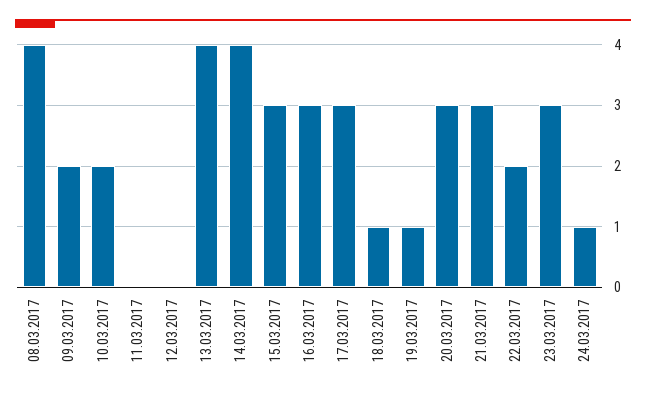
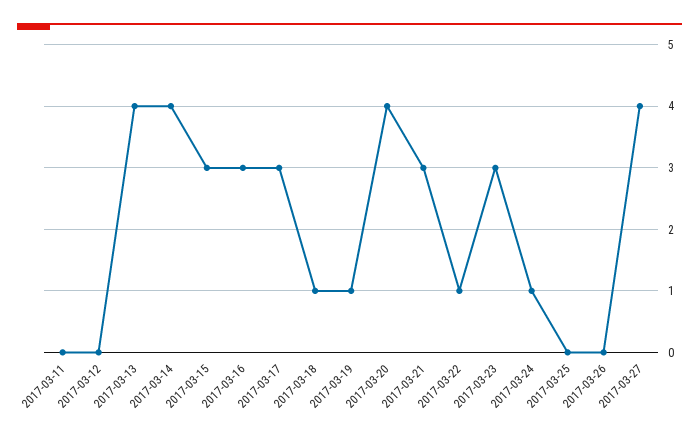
08.03.2017: 4 -> none
09.03.2017: 2 -> none
10.03.2017: 2 -> none
20.03.2017: 3 -> 4
22.03.2017: 2 -> 1
2017-03-25: none -> 0
2017-03-26: none -> 0
2017-03-27: none -> 4

